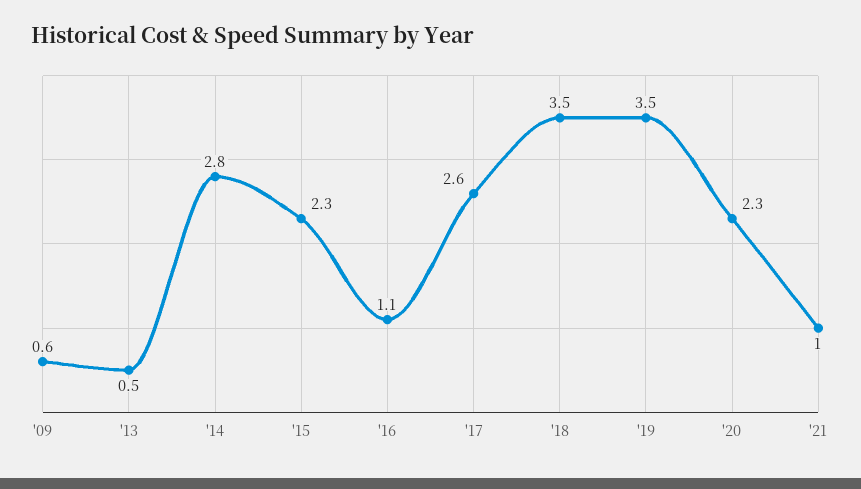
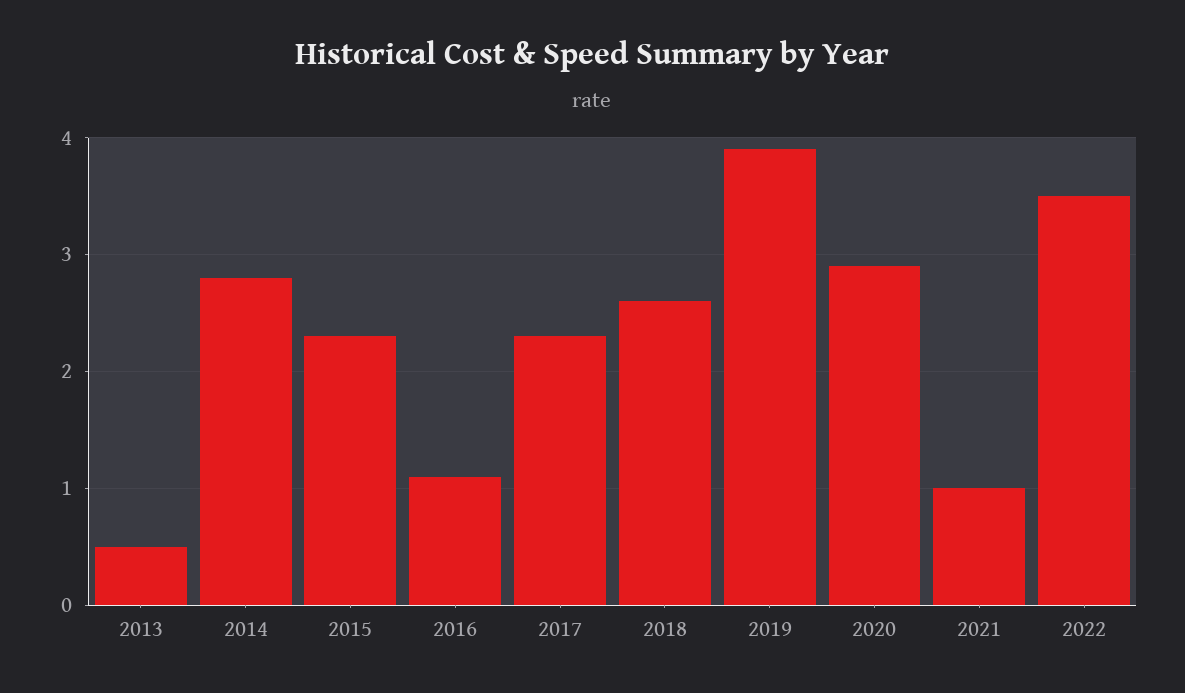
'09: 0.6 -> none
'17: 2.6 -> 2.3
'18: 3.5 -> 2.6
'19: 3.5 -> 3.9
'20: 2.3 -> 2.9
2022: none -> 3.5

